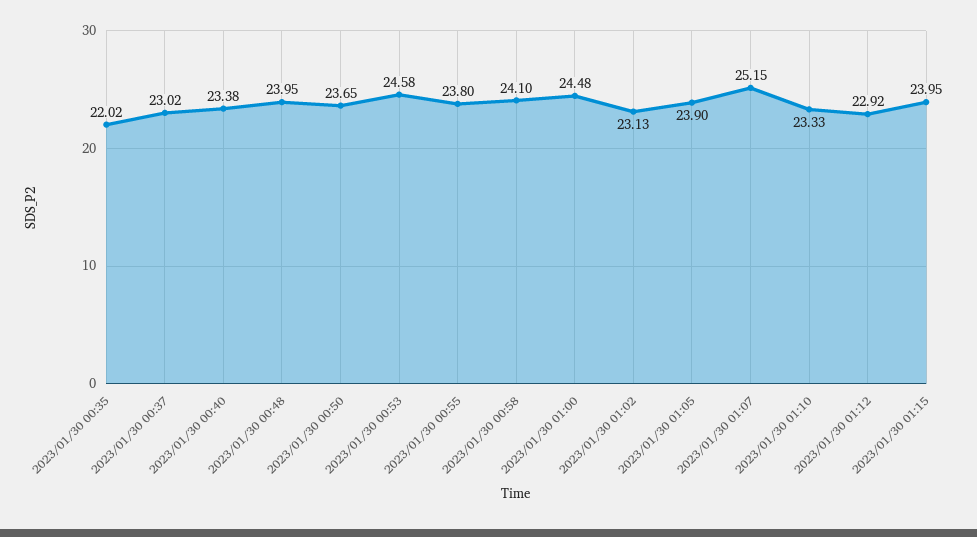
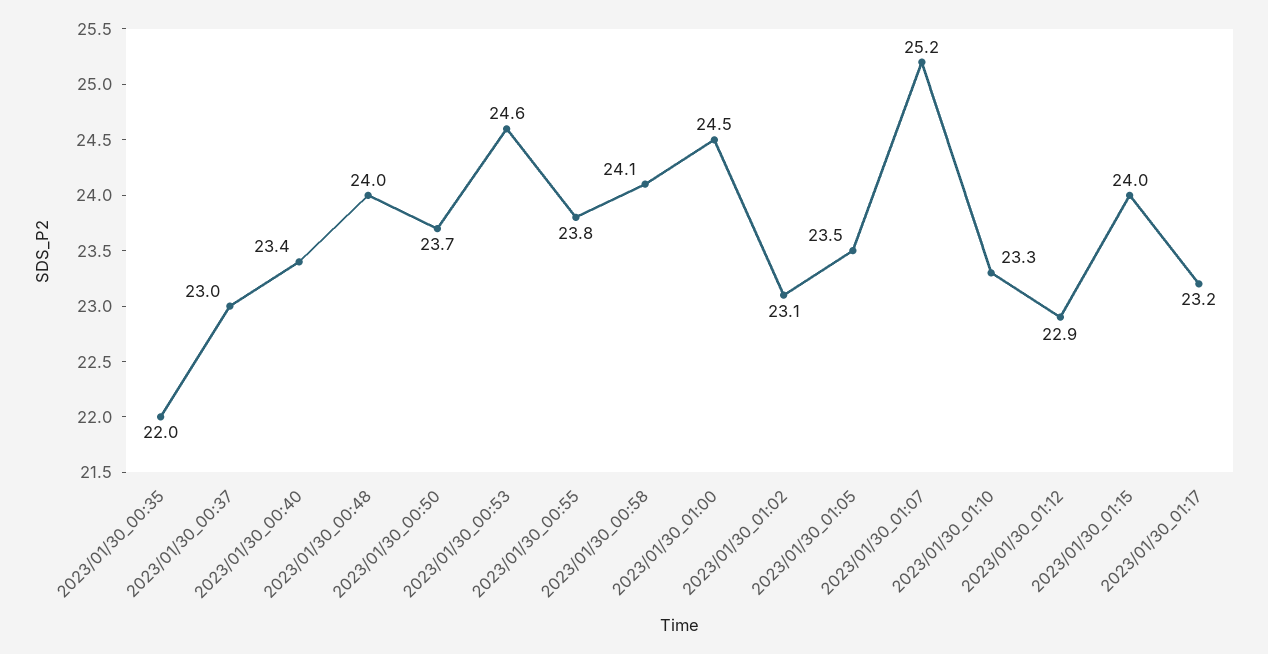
2023/01/30 01:05: 23.9 -> 23.5
2023/01/30_01:17: none -> 23.2

